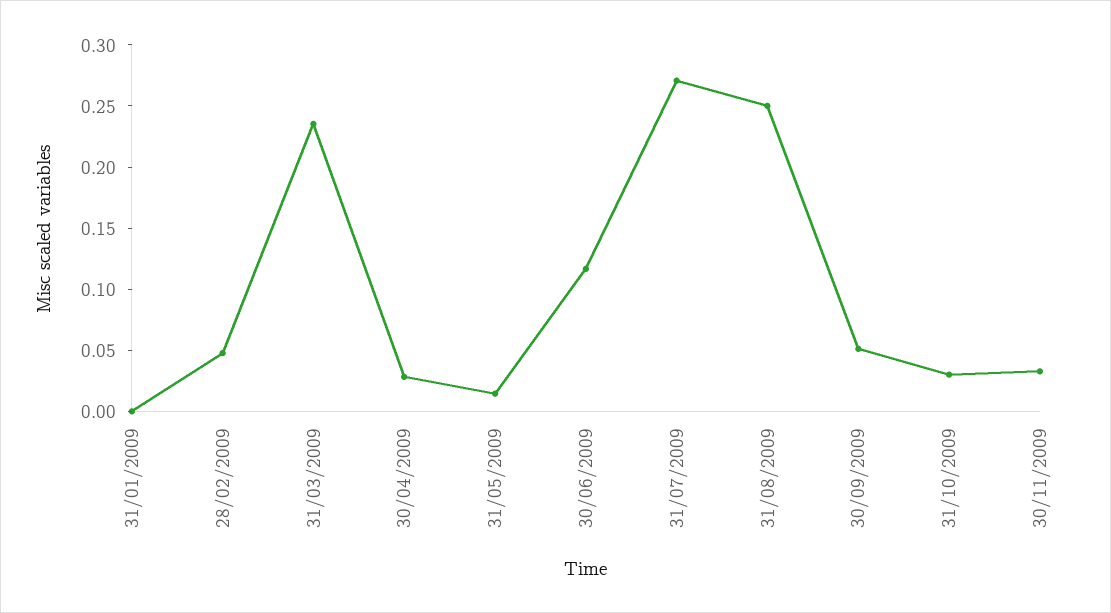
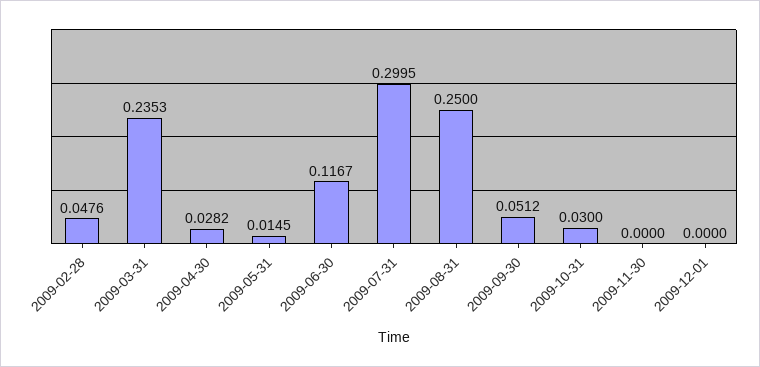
31/01/2009: 0 -> none
31/07/2009: 0.27 -> 0.2995
30/11/2009: 0.03 -> 0
2009-12-01: none -> 0

